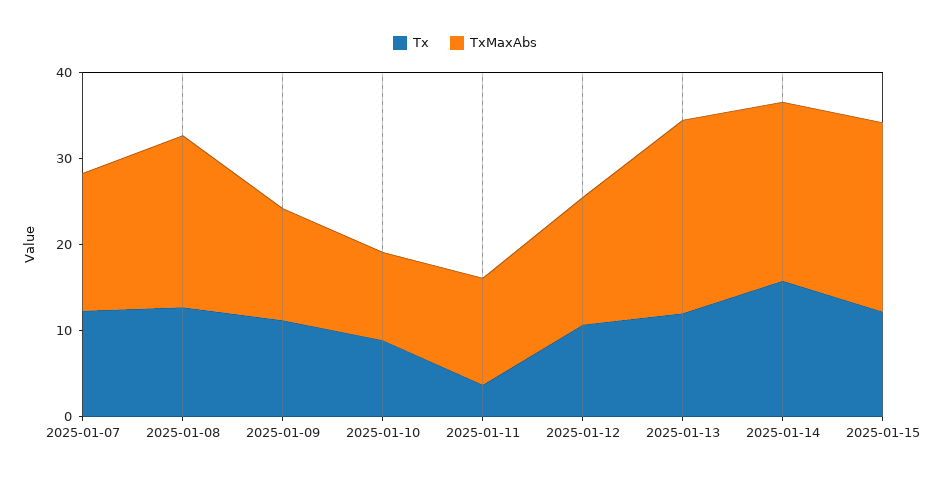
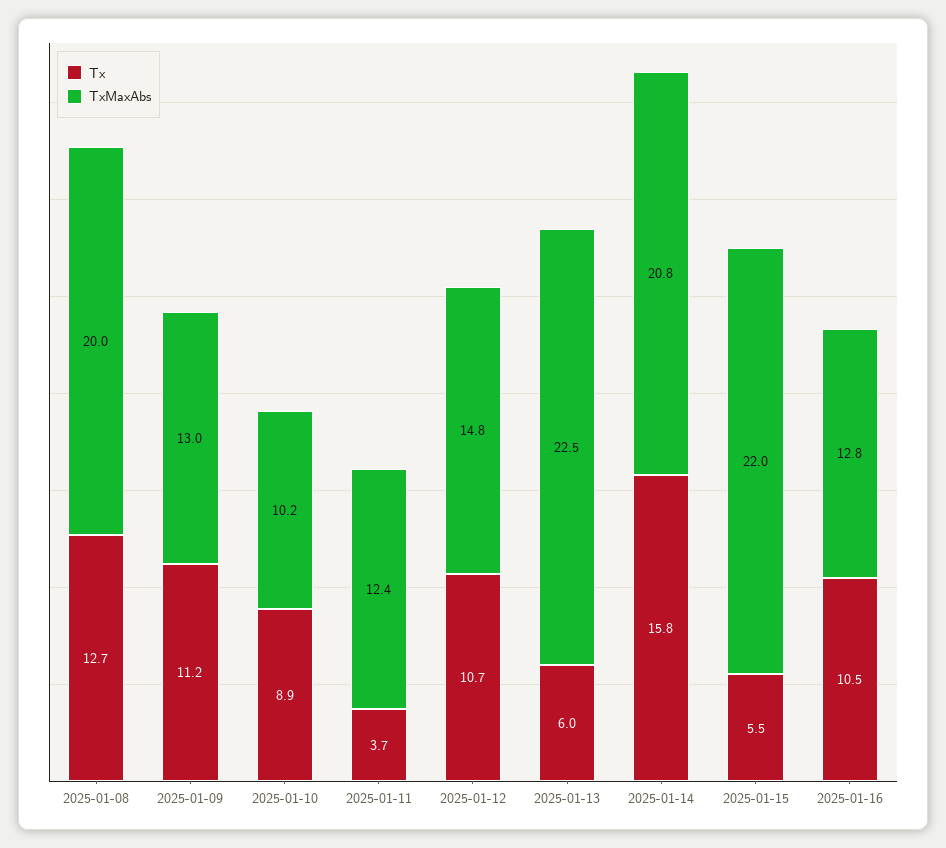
Tx, 2025-01-07: 12 -> none
TxMaxAbs, 2025-01-07: 16 -> none
Tx, 2025-01-13: 12 -> 6
Tx, 2025-01-15: 12 -> 5.5
Tx, 2025-01-16: none -> 10.5
TxMaxAbs, 2025-01-16: none -> 12.8

